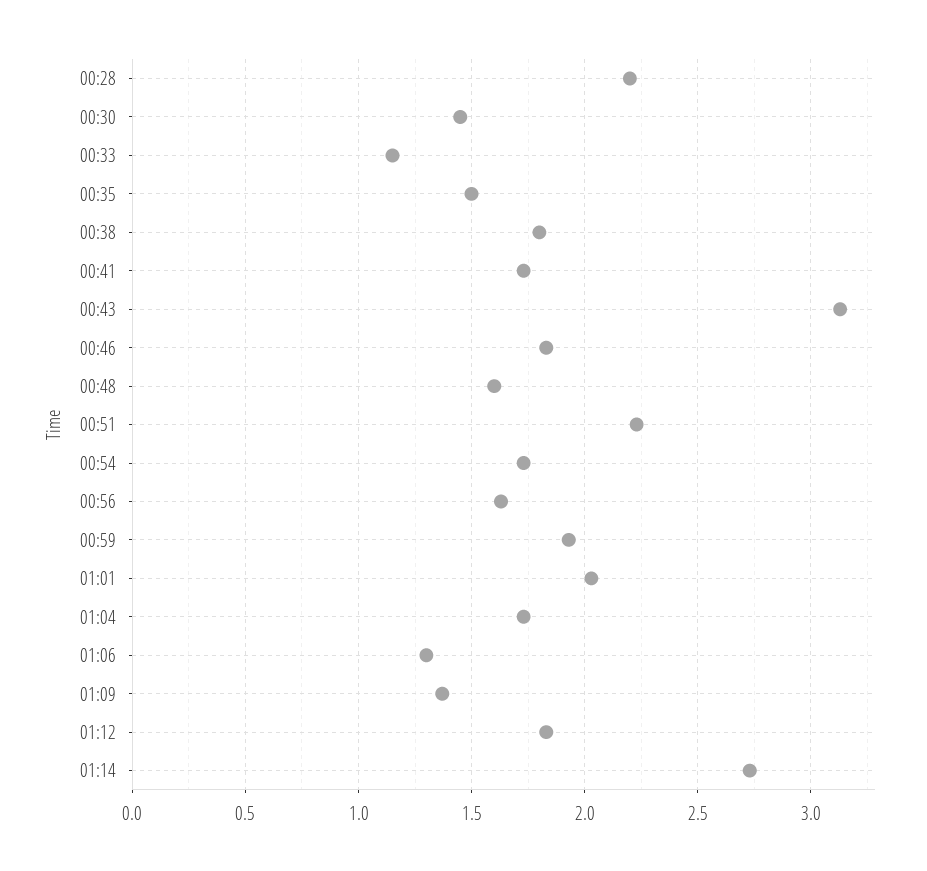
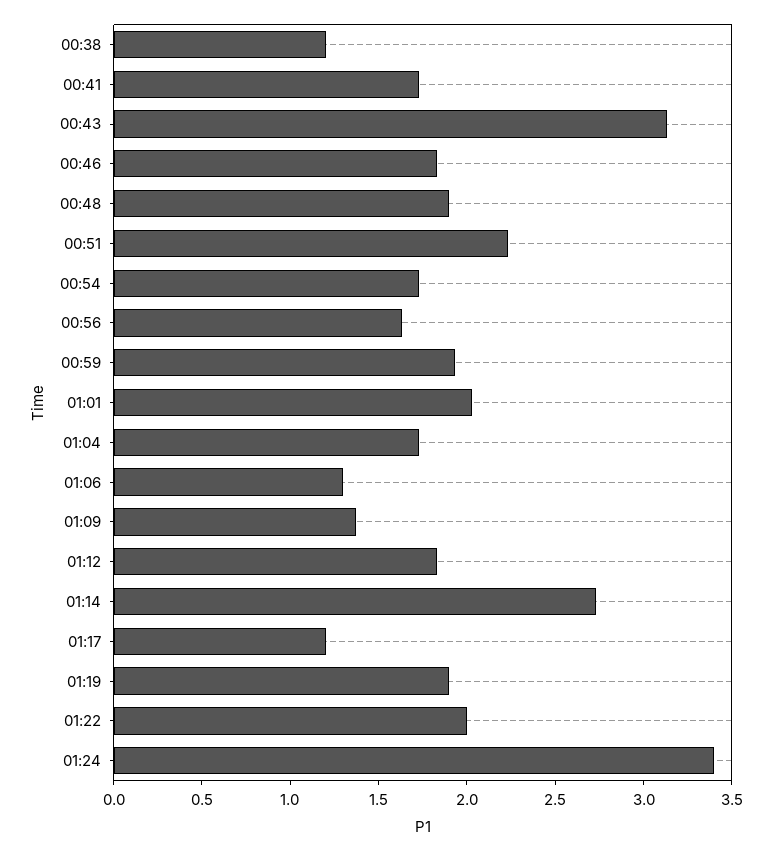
00:28: 2.2 -> none
00:30: 1.45 -> none
00:33: 1.15 -> none
00:35: 1.5 -> none
00:38: 1.8 -> 1.2
00:48: 1.6 -> 1.9
01:17: none -> 1.2
01:19: none -> 1.9
01:22: none -> 2
01:24: none -> 3.4

